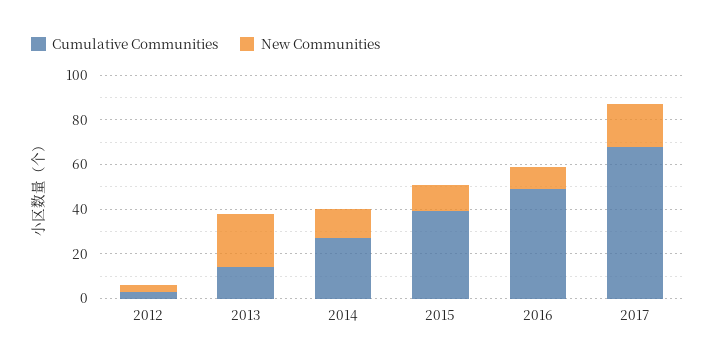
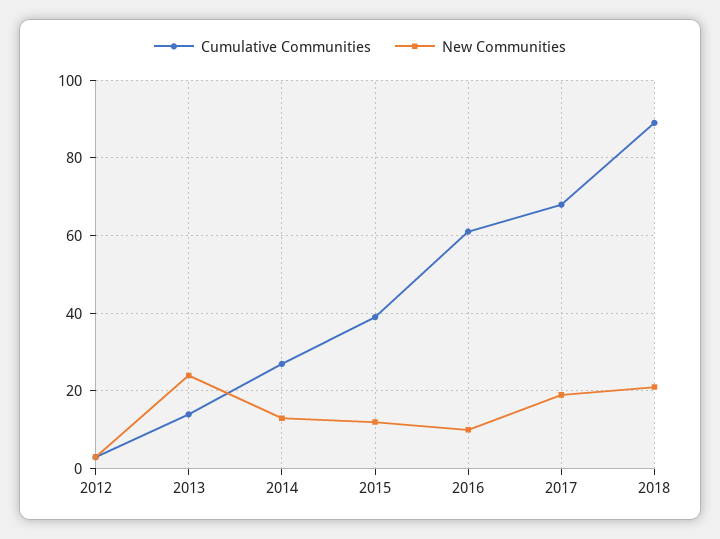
Cumulative Communities, 2016: 50 -> 60
Cumulative Communities, 2018: none -> 90
New Communities, 2018: none -> 20

